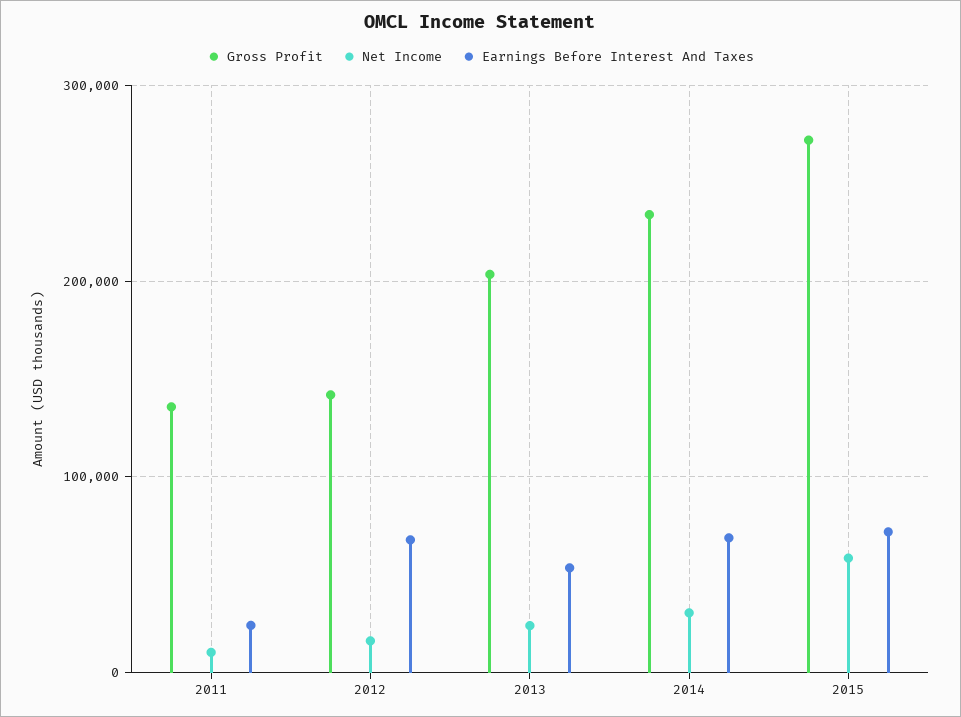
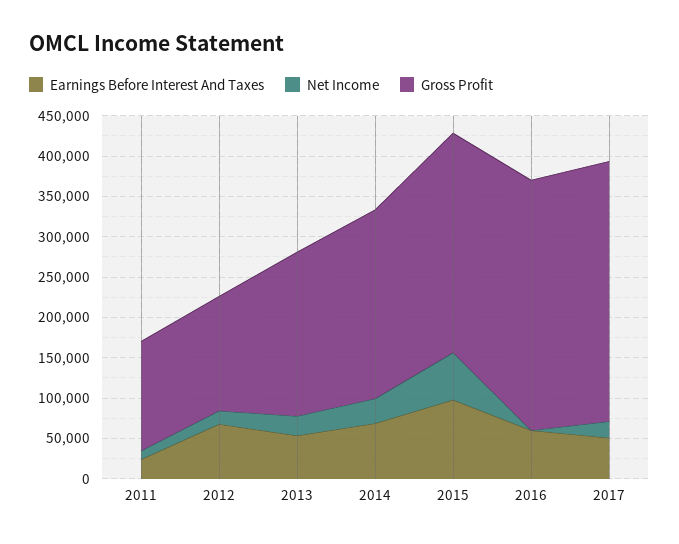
Earnings Before Interest And Taxes, 2015: 70000 -> 100000
Earnings Before Interest And Taxes, 2016: none -> 60000
Net Income, 2016: none -> 0
Gross Profit, 2016: none -> 310000
Earnings Before Interest And Taxes, 2017: none -> 50000
Net Income, 2017: none -> 20000
Gross Profit, 2017: none -> 320000

